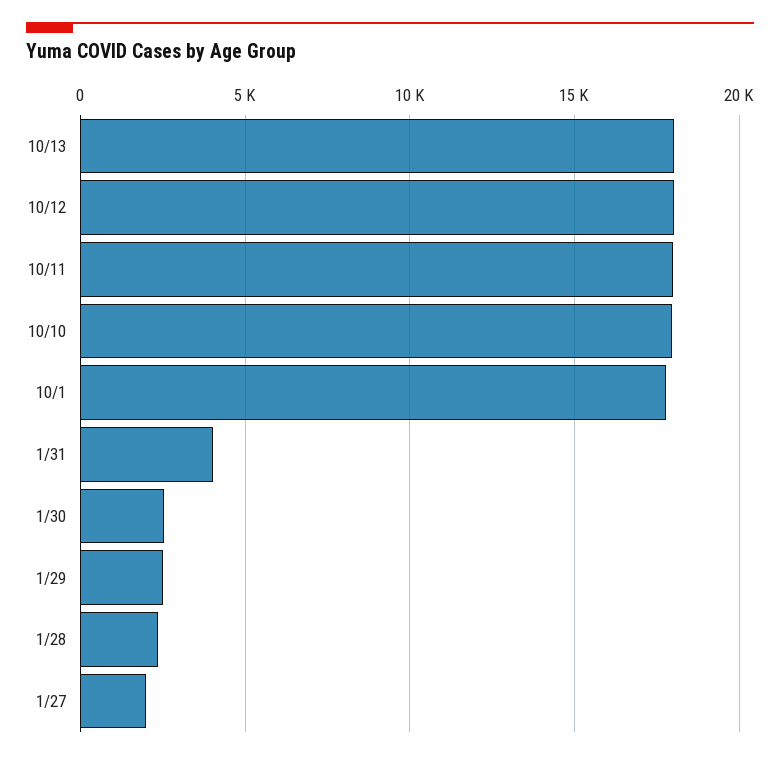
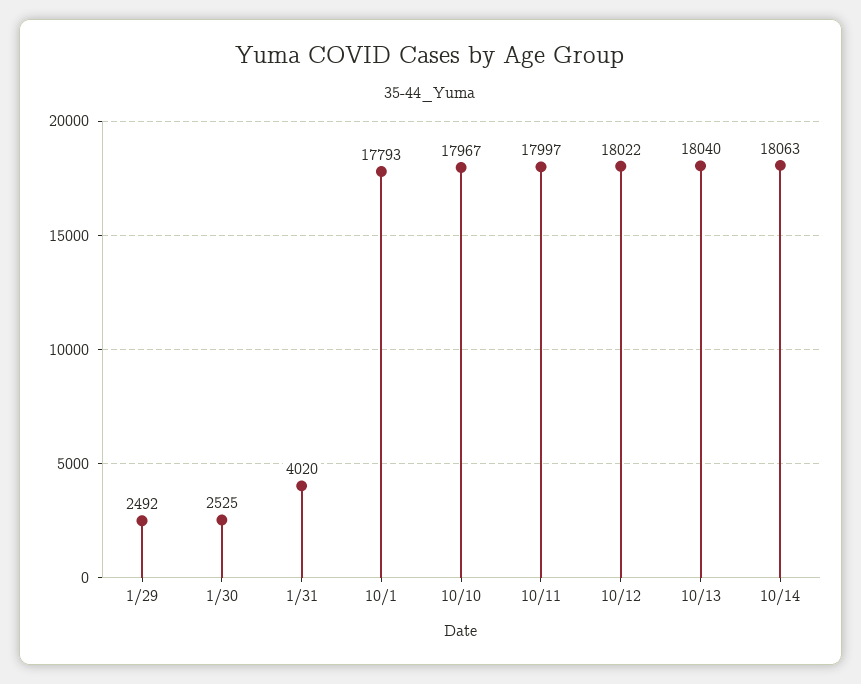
1/28: 2500 -> none
1/27: 2000 -> none
10/14: none -> 18063

